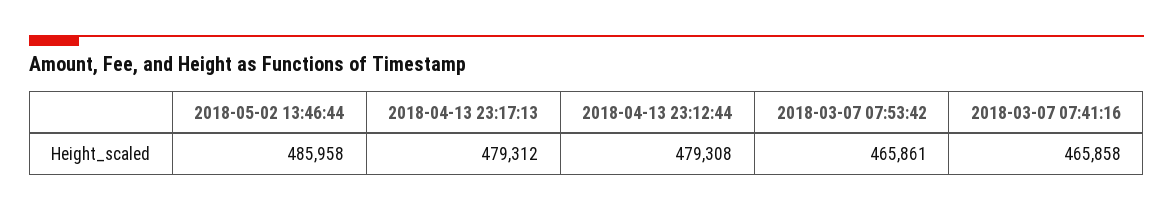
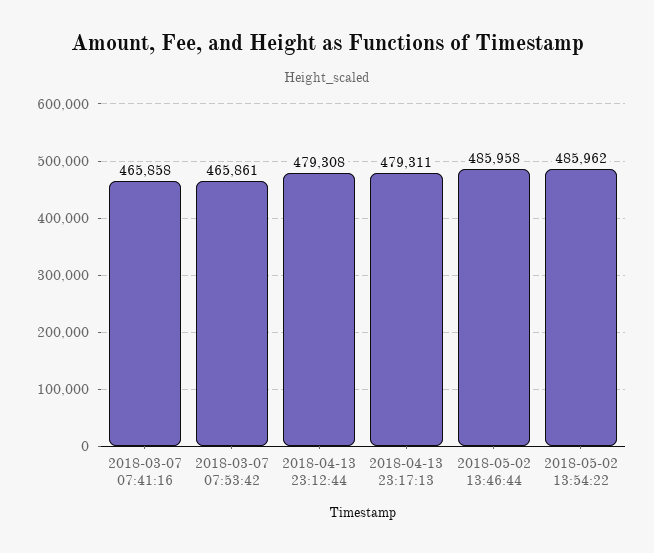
2018-04-13 23:17:13: 479312 -> 479311
2018-05-02 13:54:22: none -> 485962

